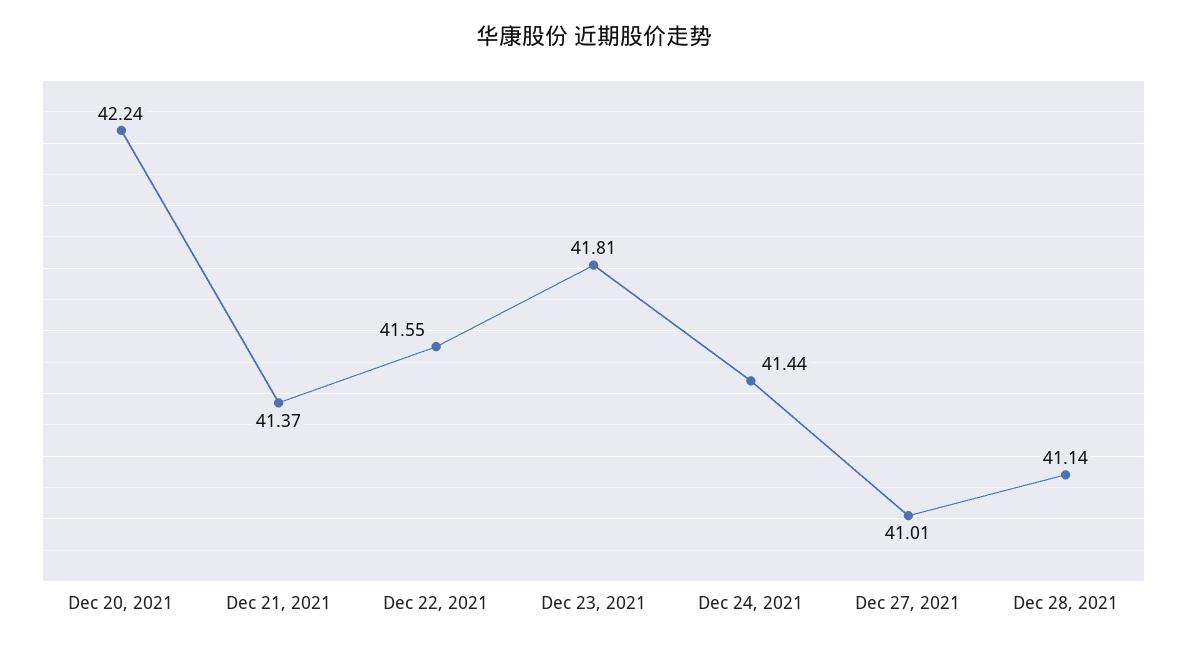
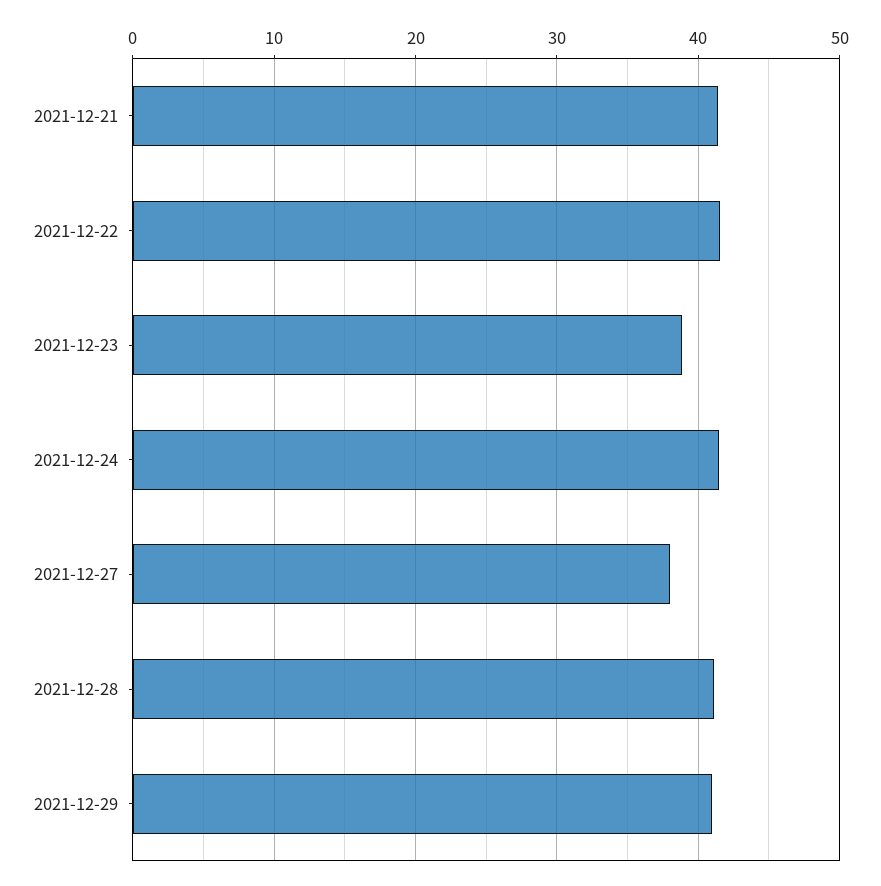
Dec 20, 2021: 42.24 -> none
Dec 23, 2021: 41.81 -> 39
Dec 27, 2021: 41.01 -> 38
2021-12-29: none -> 41

